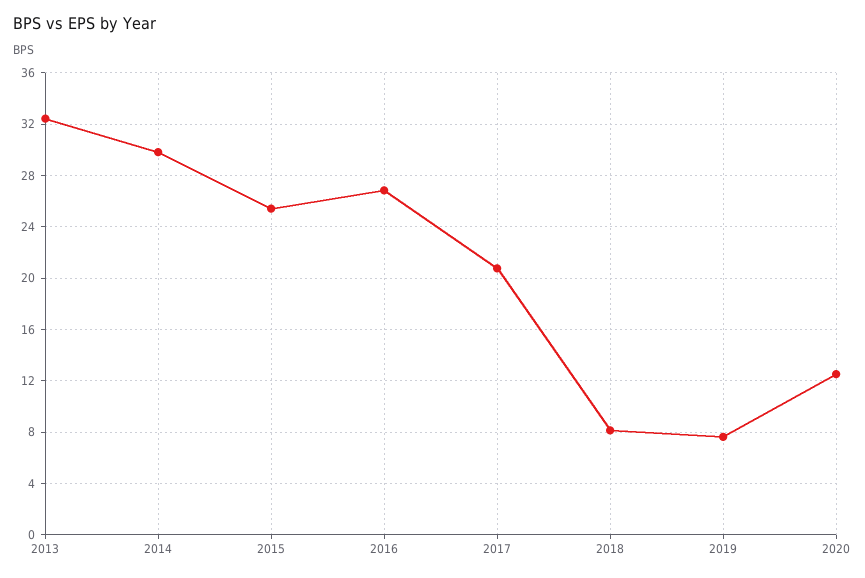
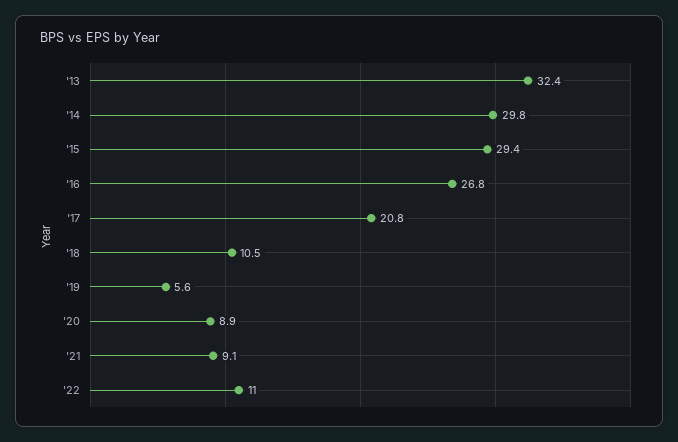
2015: 25.5 -> 29.4
2018: 8 -> 10.5
2019: 7.5 -> 5.6
2020: 12.5 -> 8.9
'21: none -> 9.1
'22: none -> 11

